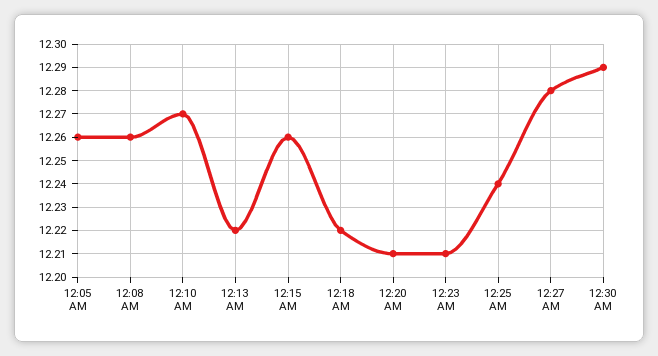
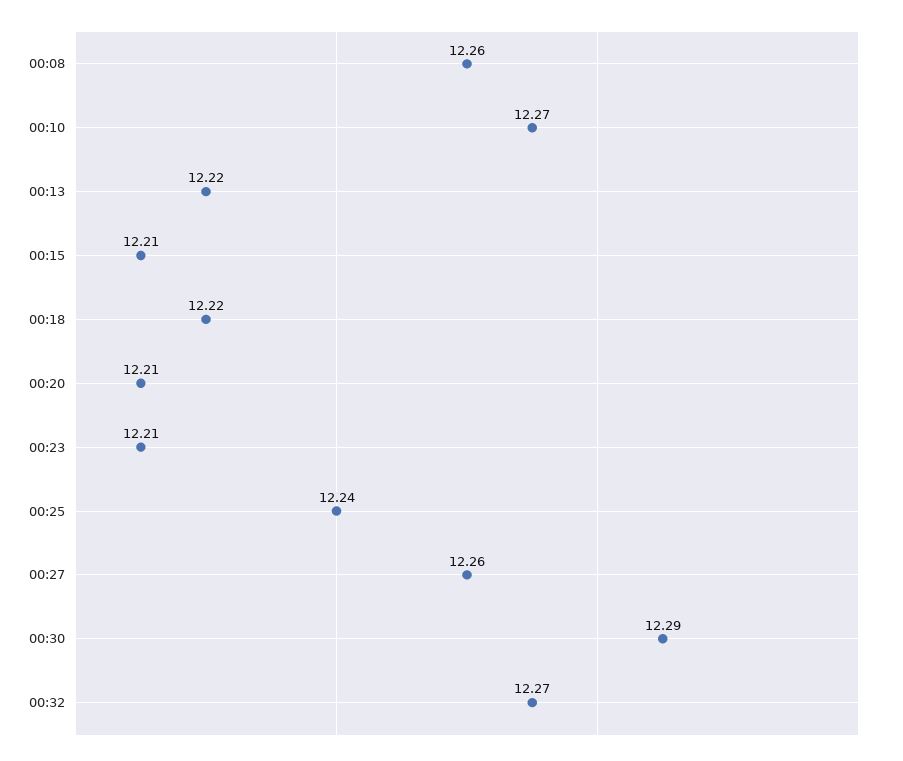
12:05 AM: 12.26 -> none
12:15 AM: 12.26 -> 12.21
12:27 AM: 12.28 -> 12.26
00:32: none -> 12.27

